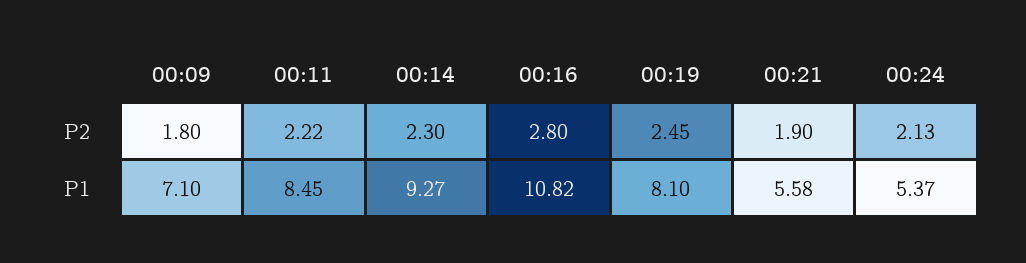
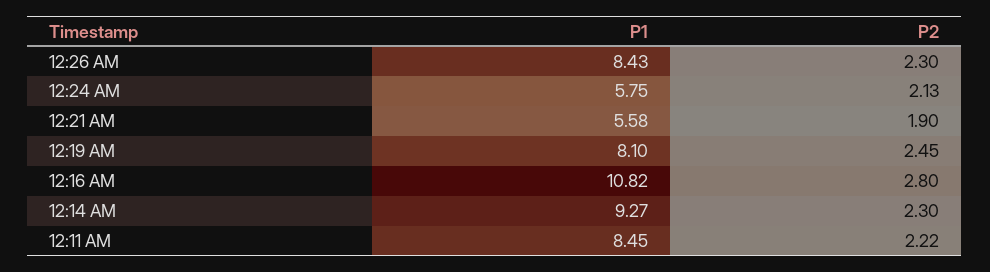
00:09, P2: 1.8 -> none
00:09, P1: 7.1 -> none
00:24, P1: 5.37 -> 5.75
12:26 AM, P1: none -> 8.43
12:26 AM, P2: none -> 2.3

